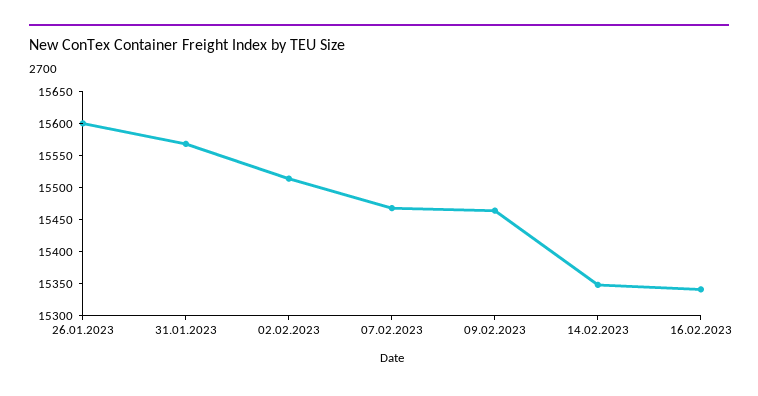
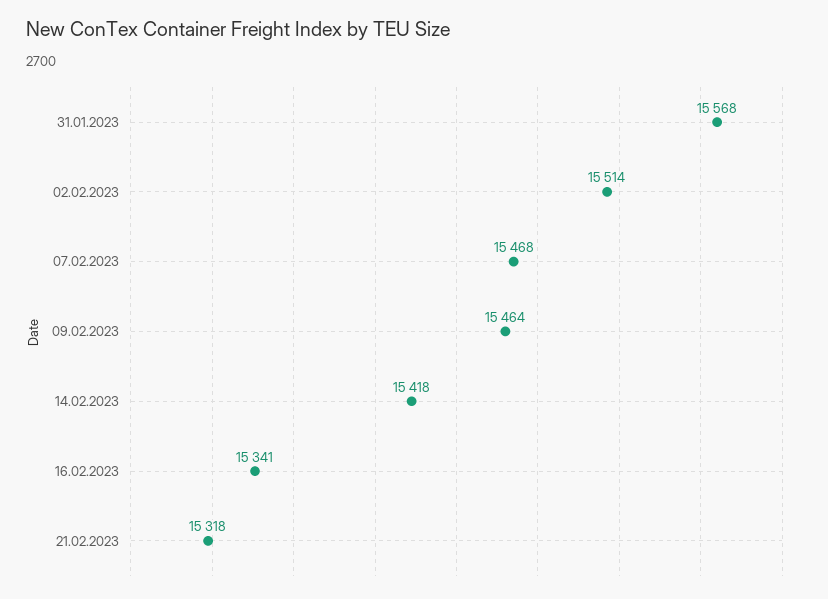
26.01.2023: 15600 -> none
14.02.2023: 15350 -> 15418
21.02.2023: none -> 15318

